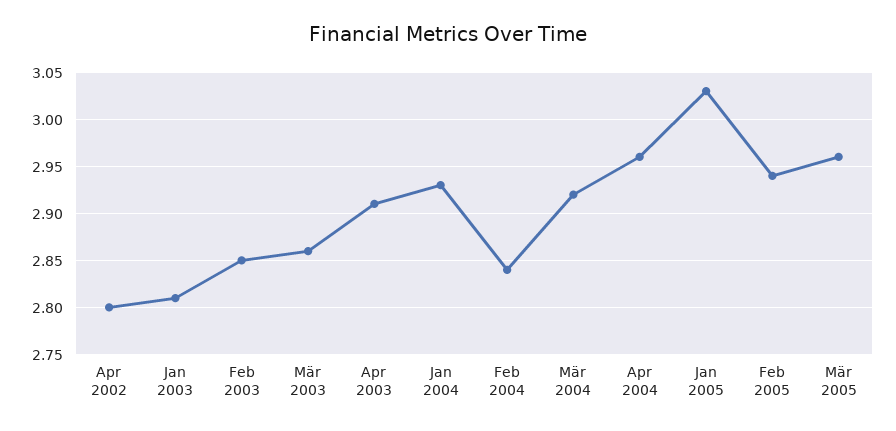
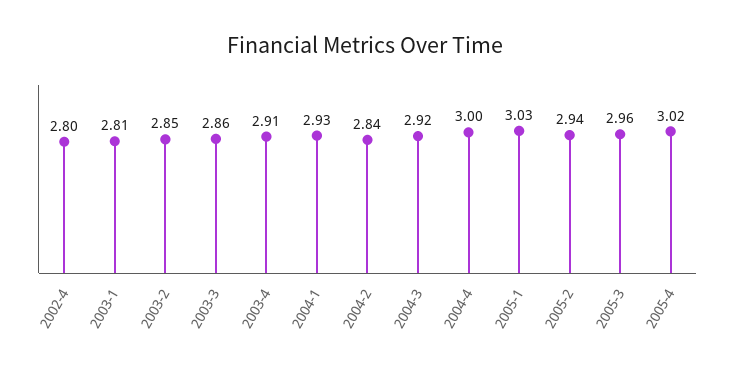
Apr 2004: 2.96 -> 3
2005-4: none -> 3.02

